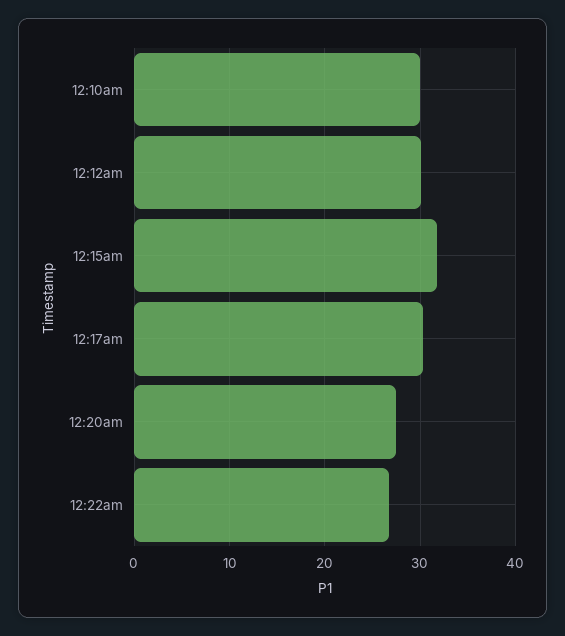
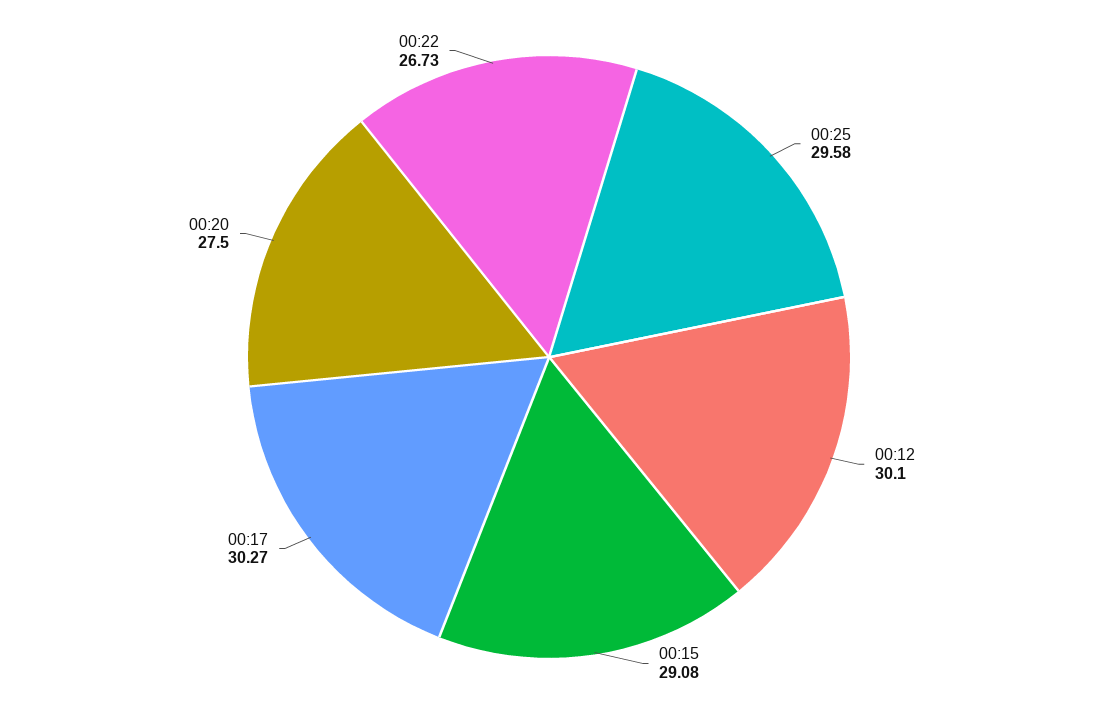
12:10am: 30 -> none
12:15am: 32 -> 29.08
00:25: none -> 29.58

